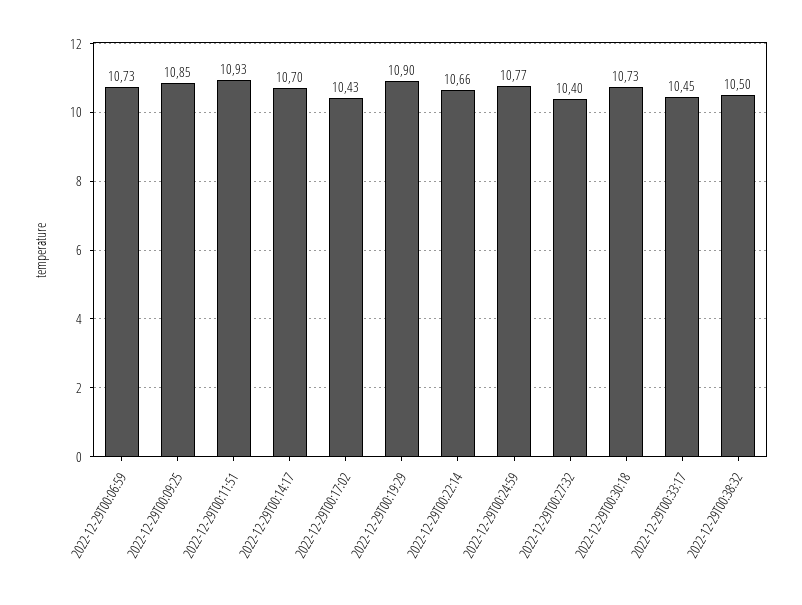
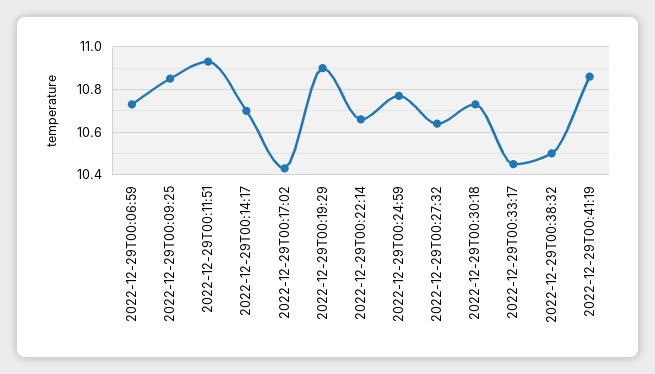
2022-12-29T00:27:32: 10.4 -> 10.65
2022-12-29T00:41:19: none -> 10.85

